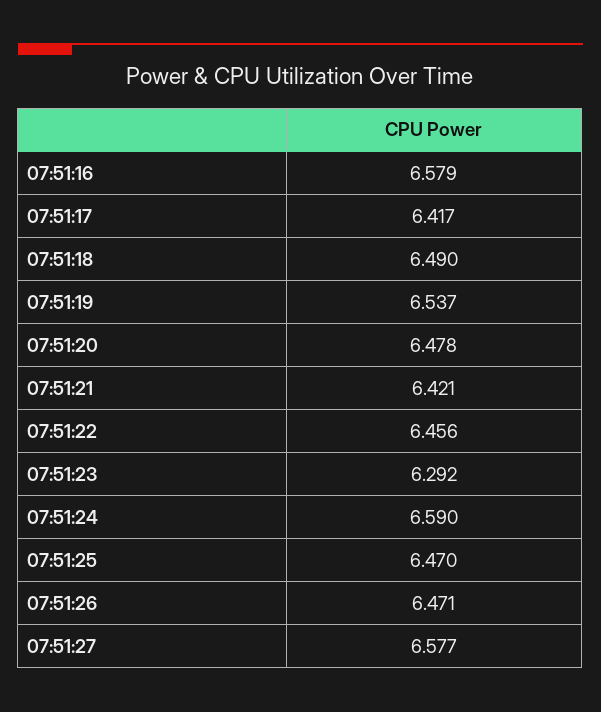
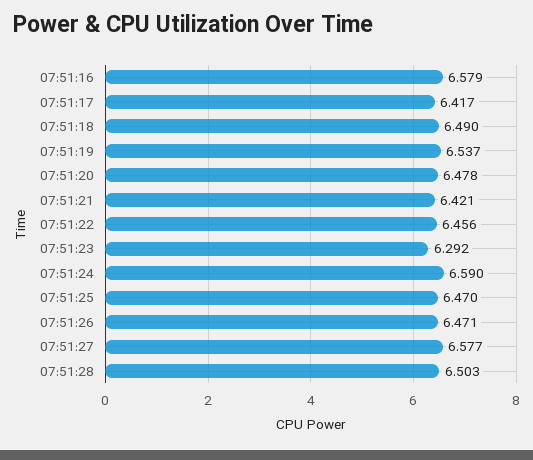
07:51:28: none -> 6.503

